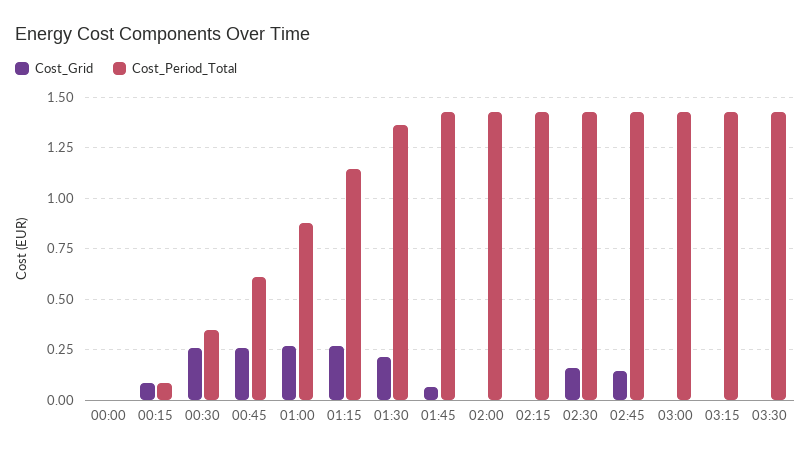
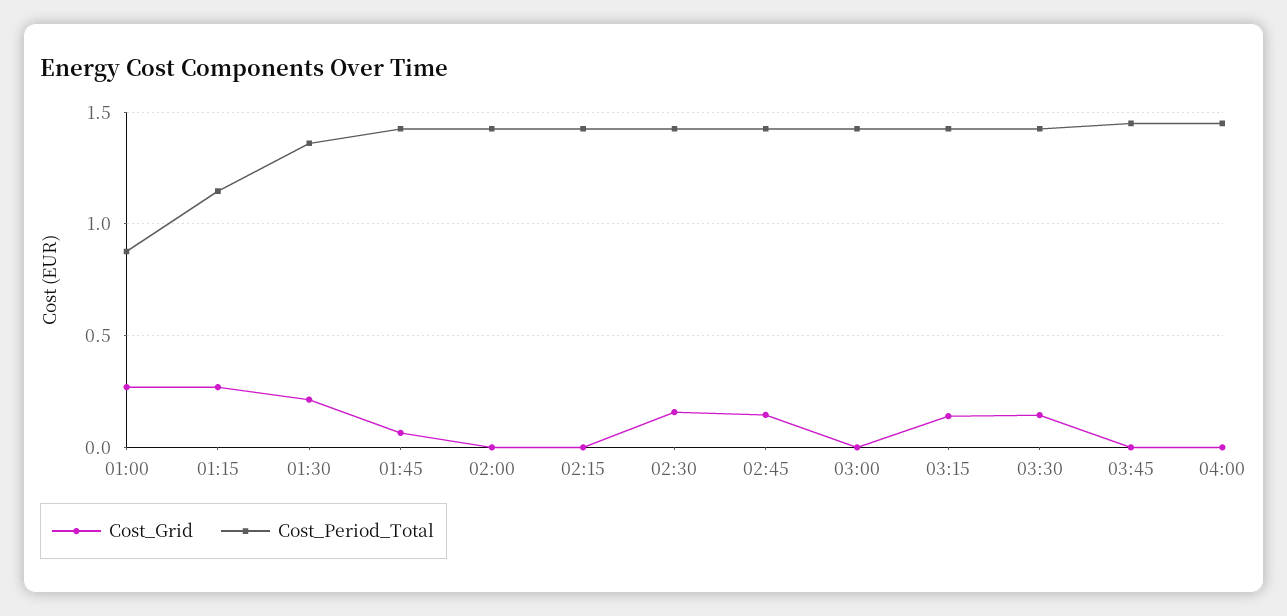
Cost_Grid, 00:00: 0 -> none
Cost_Period_Total, 00:00: 0 -> none
Cost_Grid, 00:15: 0.1 -> none
Cost_Period_Total, 00:15: 0.1 -> none
Cost_Grid, 00:30: 0.25 -> none
Cost_Period_Total, 00:30: 0.35 -> none
Cost_Grid, 00:45: 0.25 -> none
Cost_Period_Total, 00:45: 0.6 -> none
Cost_Grid, 03:15: 0 -> 0.15
Cost_Grid, 03:30: 0 -> 0.15
Cost_Grid, 03:45: none -> 0
Cost_Period_Total, 03:45: none -> 1.45
Cost_Grid, 04:00: none -> 0
Cost_Period_Total, 04:00: none -> 1.45

